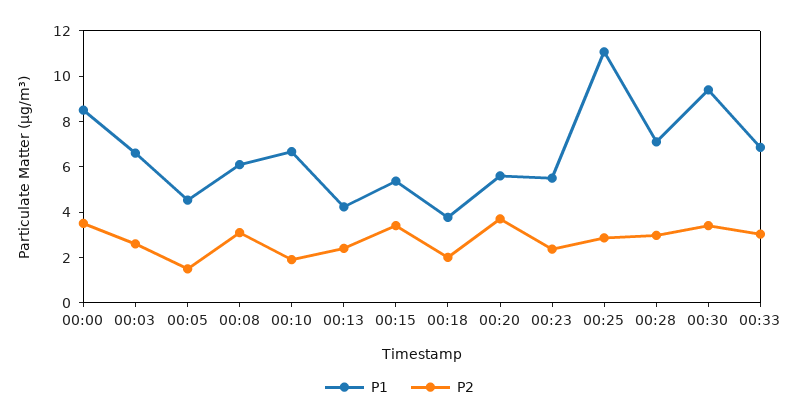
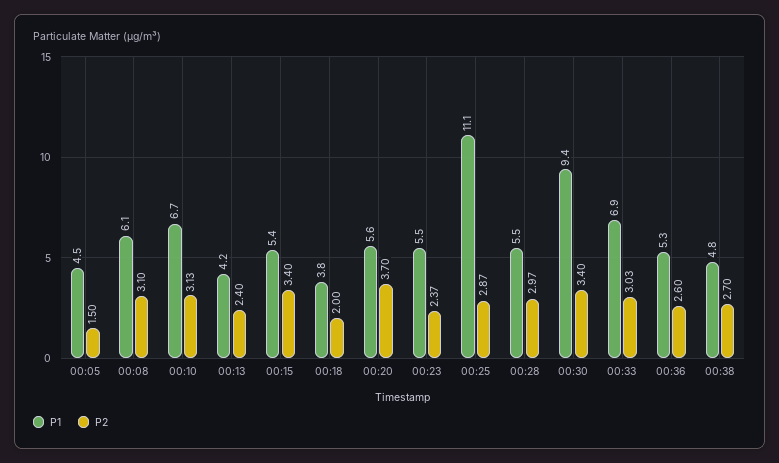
P1, 00:00: 8.5 -> none
P2, 00:00: 3.5 -> none
P1, 00:03: 6.5 -> none
P2, 00:03: 2.5 -> none
P2, 00:10: 2 -> 3.13
P1, 00:28: 7 -> 5.5
P1, 00:36: none -> 5.3
P2, 00:36: none -> 2.6
P1, 00:38: none -> 4.8
P2, 00:38: none -> 2.7

